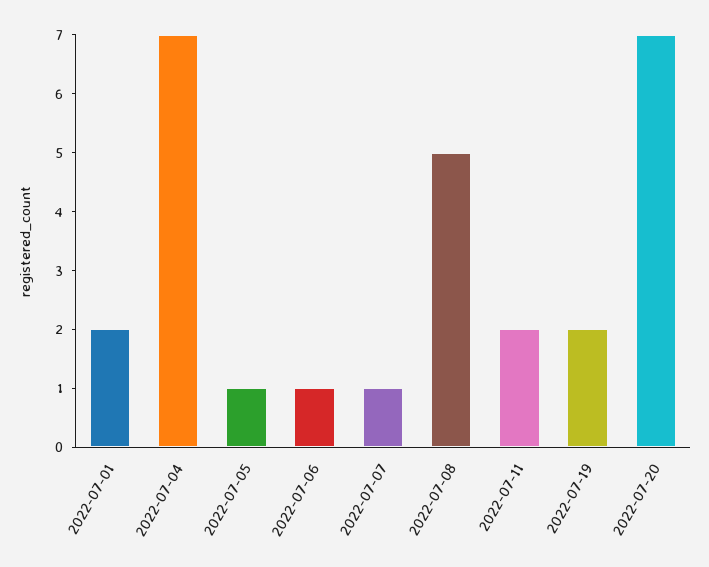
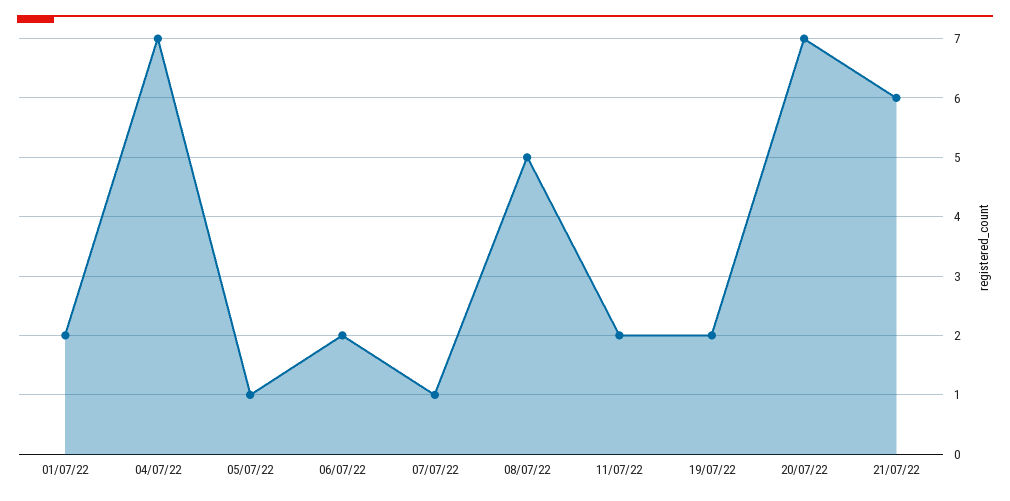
2022-07-06: 1 -> 2
21/07/22: none -> 6

